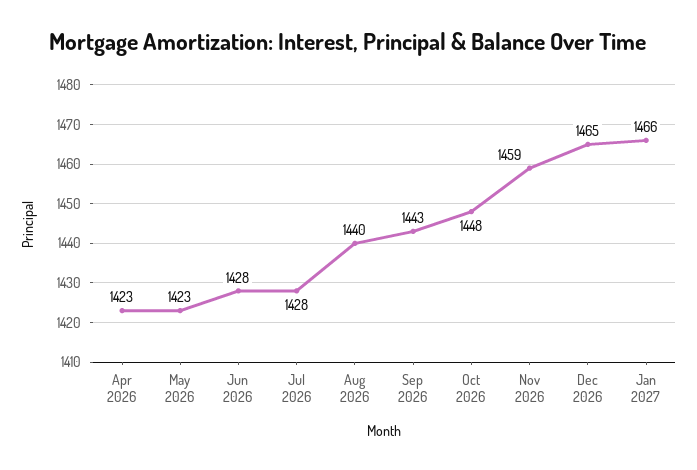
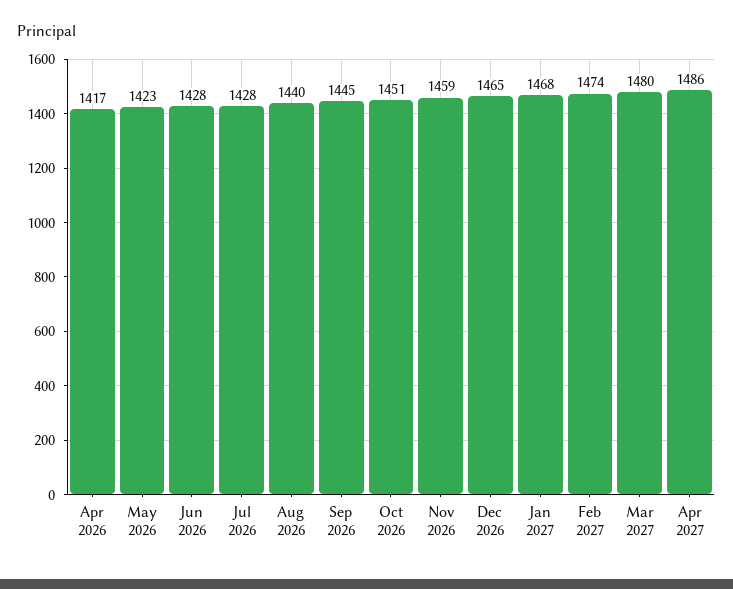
Apr 2026: 1423 -> 1417
Sep 2026: 1443 -> 1445
Oct 2026: 1448 -> 1451
Jan 2027: 1466 -> 1468
Feb 2027: none -> 1474
Mar 2027: none -> 1480
Apr 2027: none -> 1486

